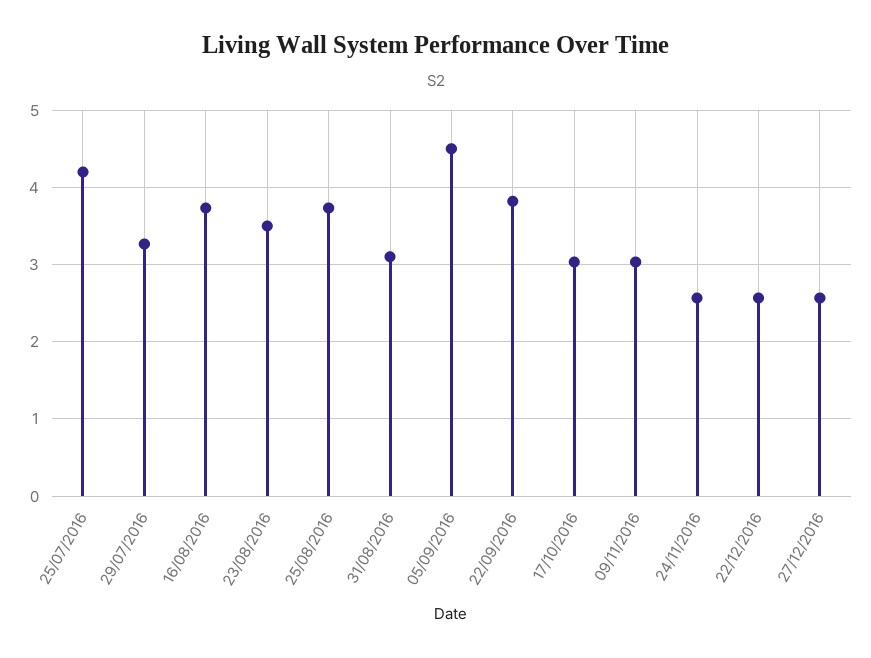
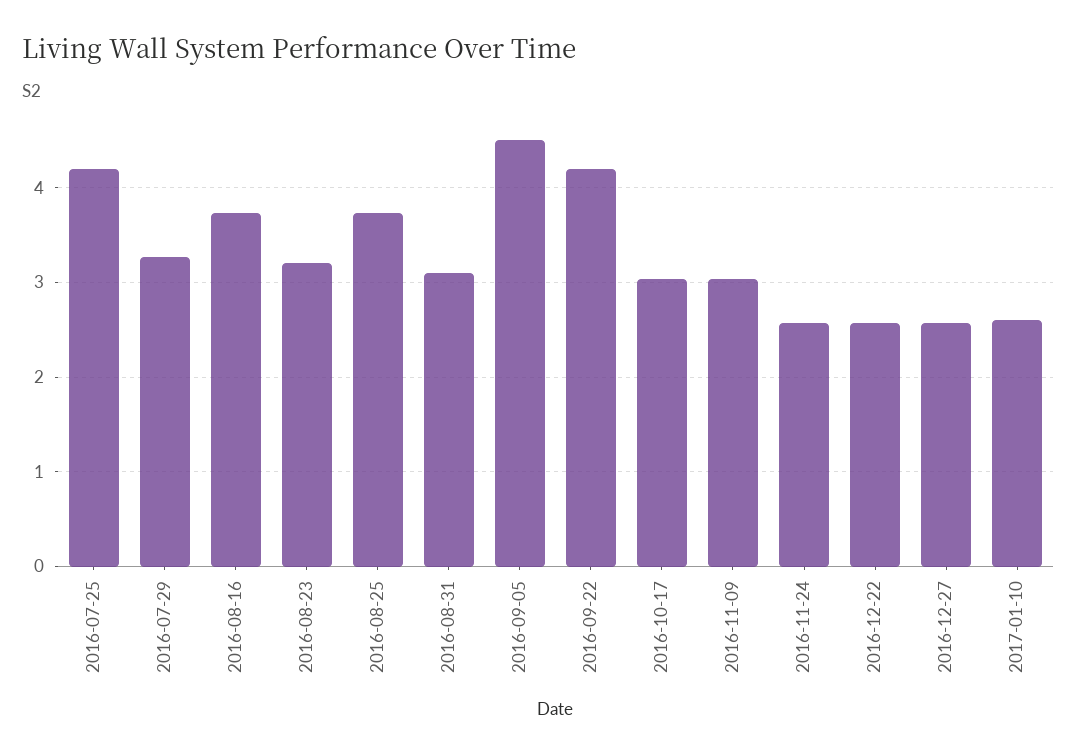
23/08/2016: 3.5 -> 3.2
22/09/2016: 3.8 -> 4.2
2017-01-10: none -> 2.6

